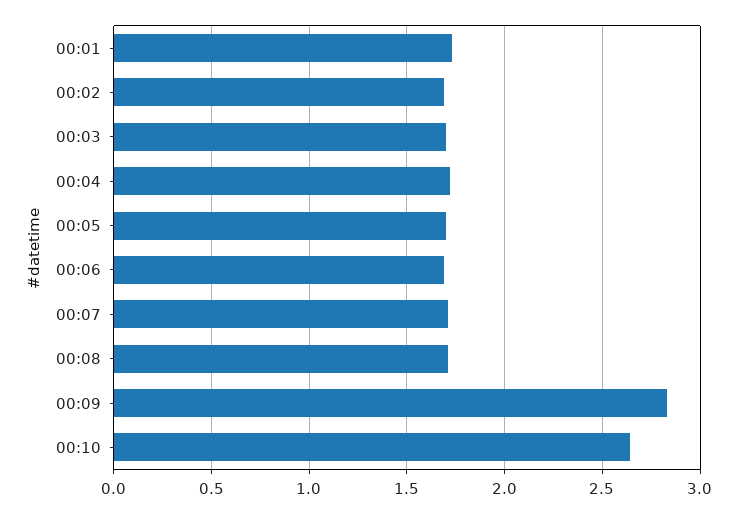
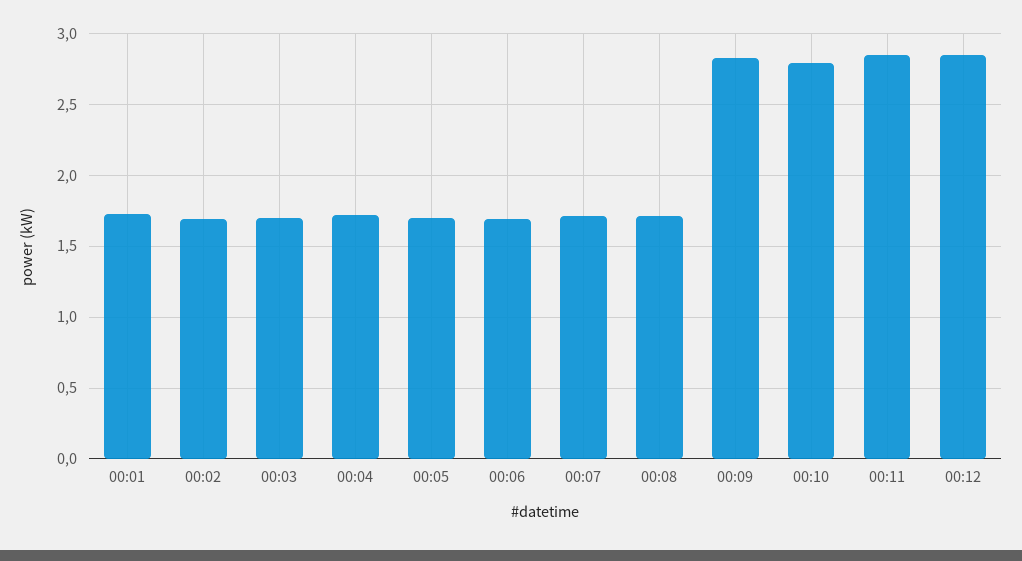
00:10: 2.65 -> 2.8
00:11: none -> 2.85
00:12: none -> 2.85

